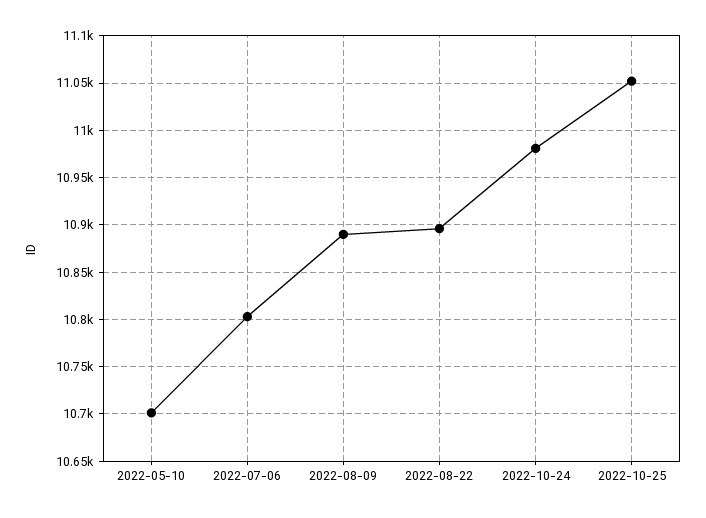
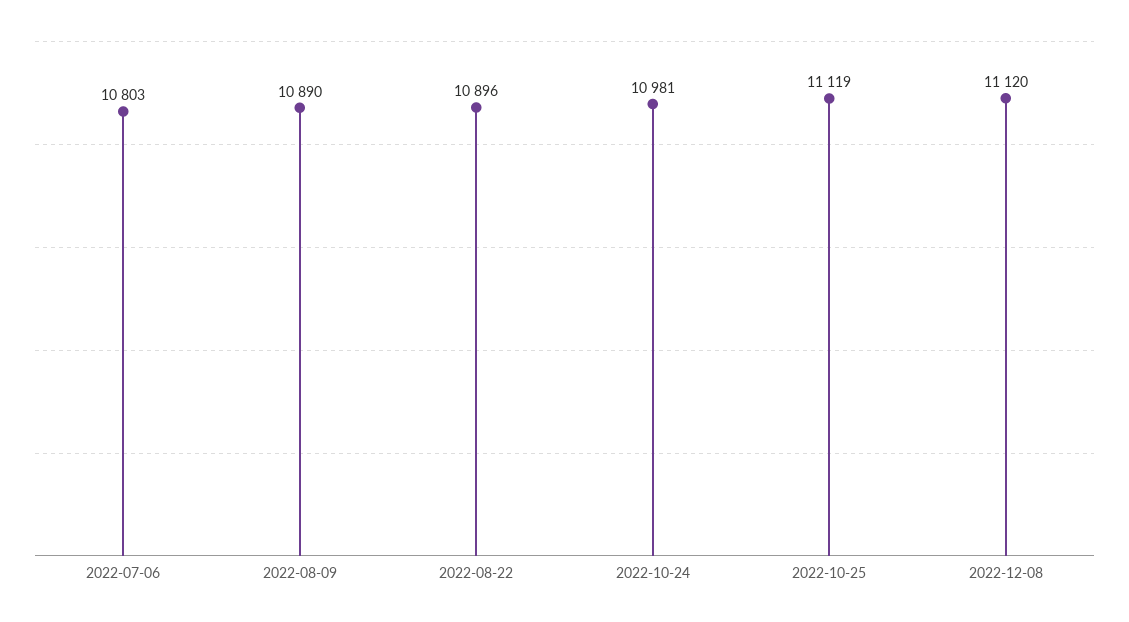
2022-05-10: 10700 -> none
2022-10-25: 11050 -> 11119
2022-12-08: none -> 11120

